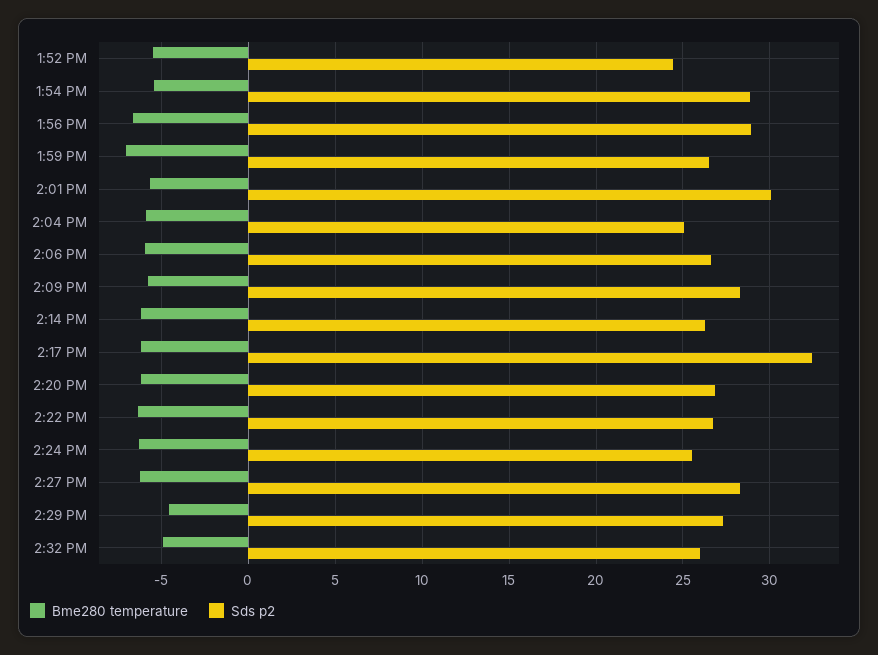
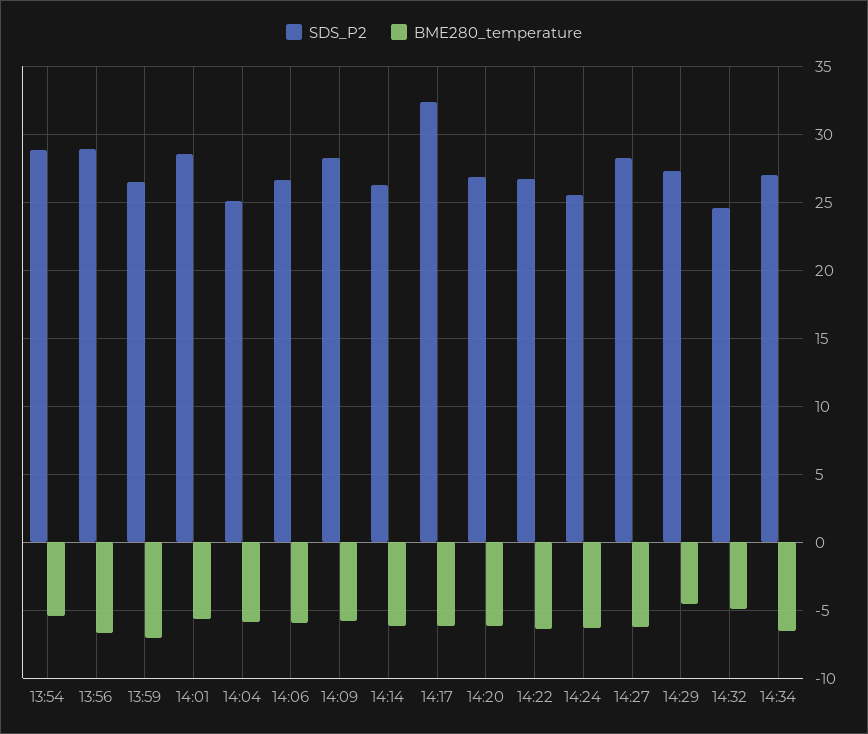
Bme280 temperature, 1:52 PM: -5.5 -> none
Sds p2, 1:52 PM: 24.5 -> none
Sds p2, 2:01 PM: 30 -> 28.5
Sds p2, 2:32 PM: 26 -> 24.5
Sds p2, 14:34: none -> 27
Bme280 temperature, 14:34: none -> -6.5

